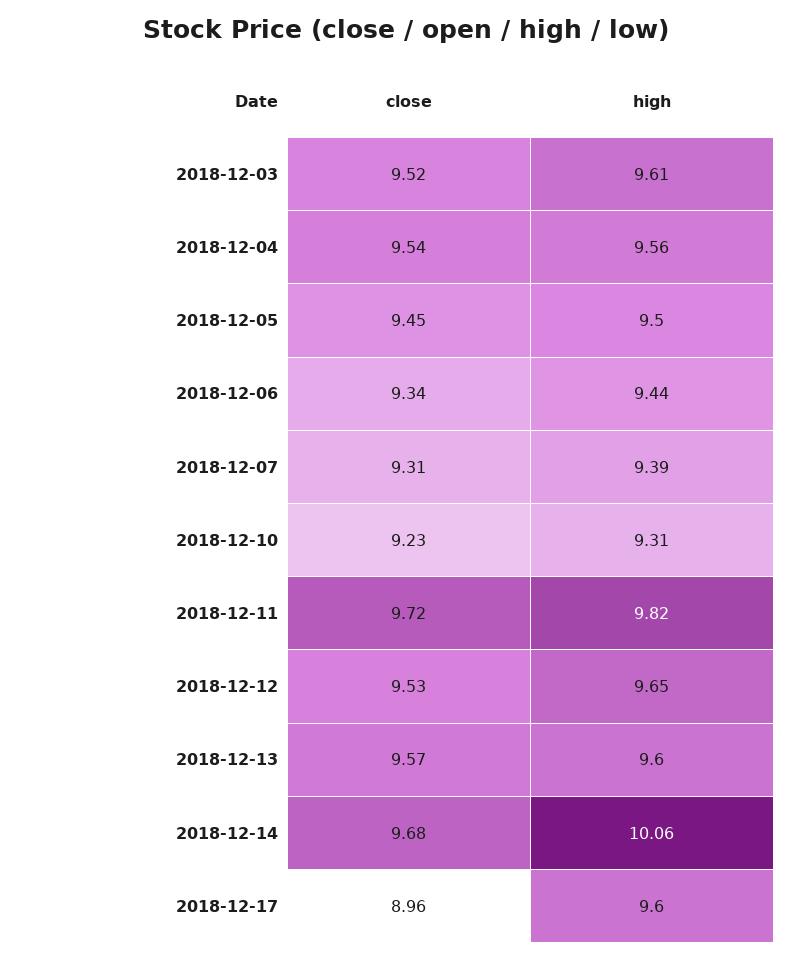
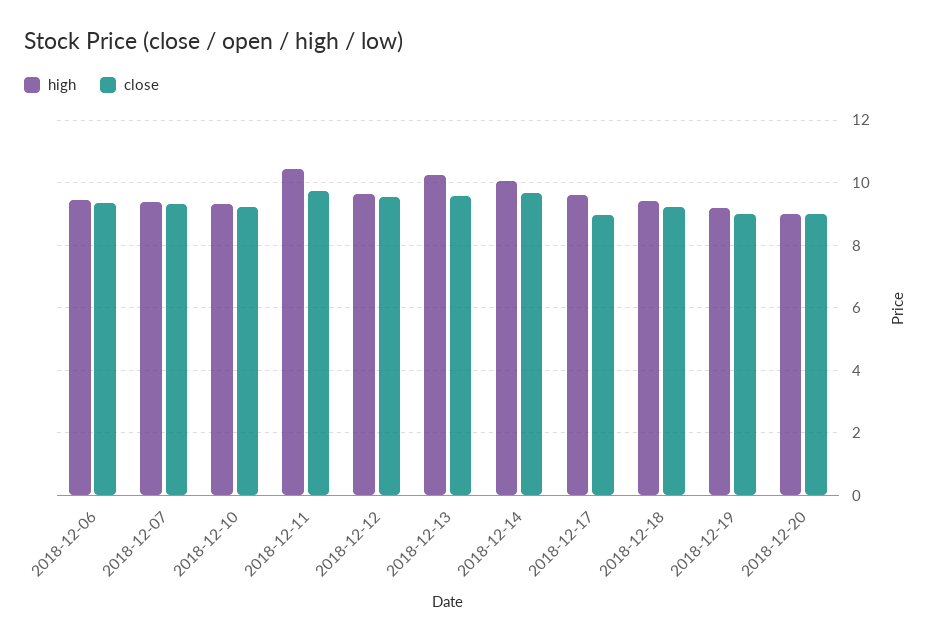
close, 2018-12-03: 9.52 -> none
high, 2018-12-03: 9.61 -> none
close, 2018-12-04: 9.54 -> none
high, 2018-12-04: 9.56 -> none
close, 2018-12-05: 9.45 -> none
high, 2018-12-05: 9.5 -> none
high, 2018-12-11: 9.82 -> 10.4
high, 2018-12-13: 9.6 -> 10.2
high, 2018-12-18: none -> 9.4
close, 2018-12-18: none -> 9.2
high, 2018-12-19: none -> 9.2
close, 2018-12-19: none -> 9
high, 2018-12-20: none -> 9
close, 2018-12-20: none -> 9

